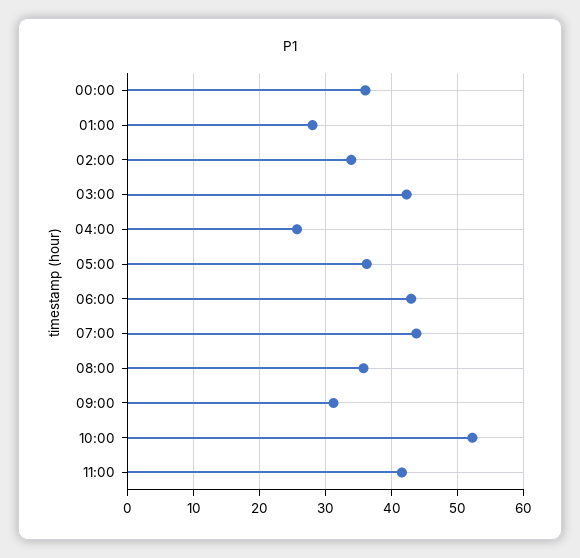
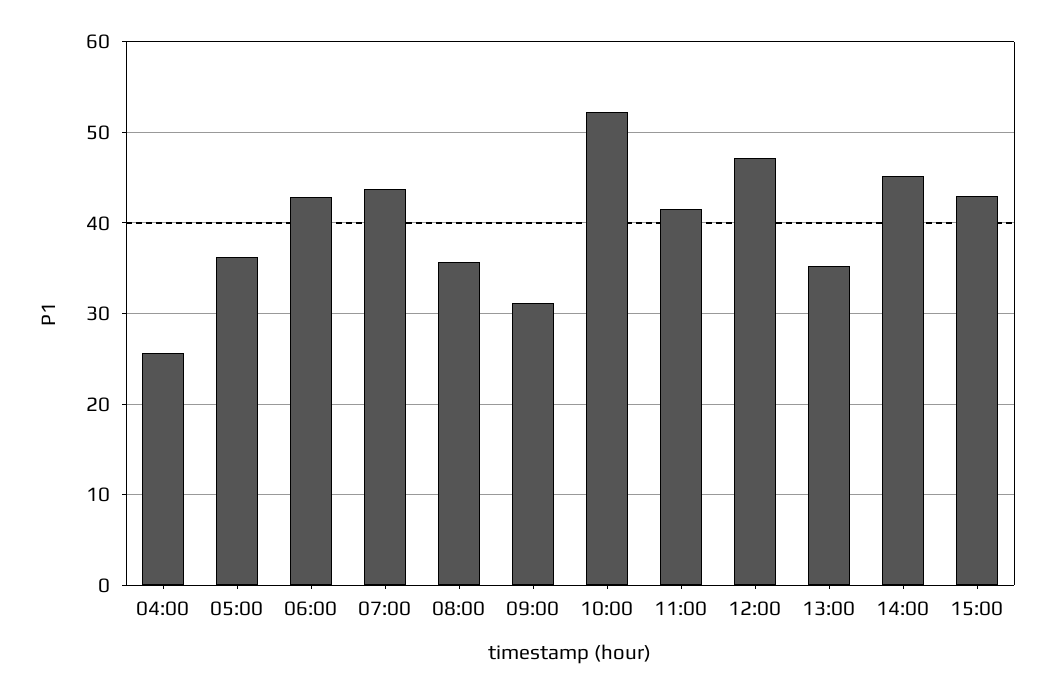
00:00: 36 -> none
01:00: 28 -> none
02:00: 34 -> none
03:00: 42 -> none
12:00: none -> 47
13:00: none -> 35
14:00: none -> 45
15:00: none -> 43

